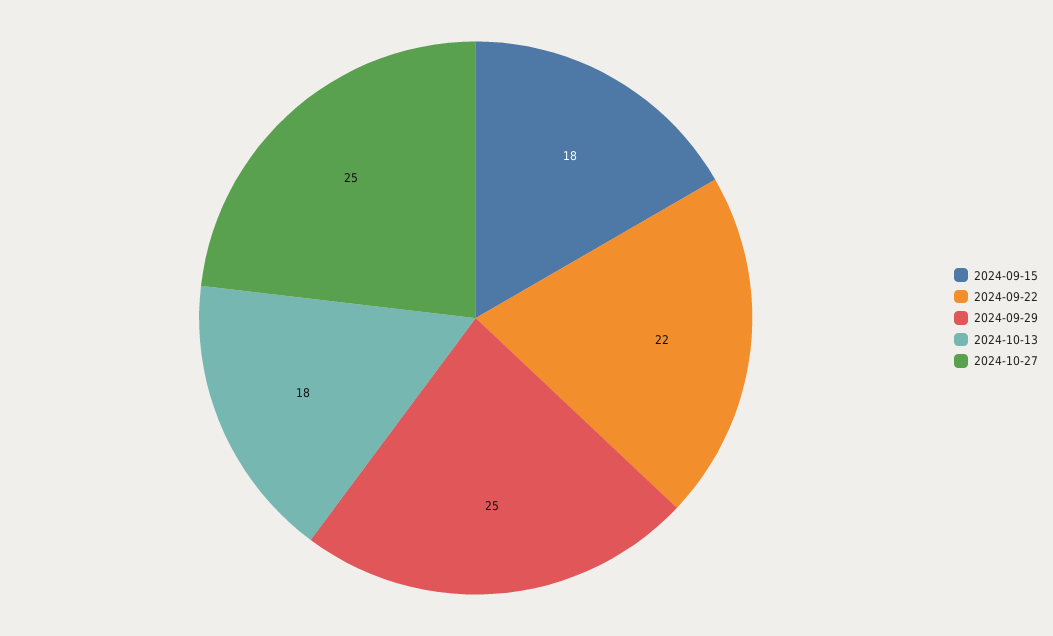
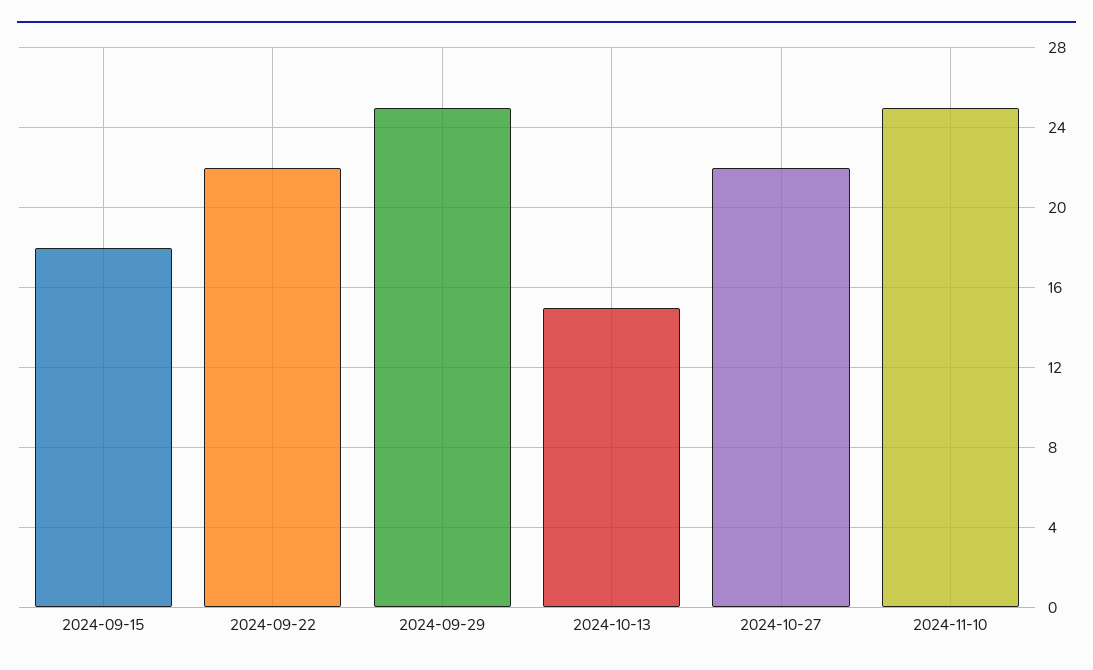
2024-10-13: 18 -> 15
2024-10-27: 25 -> 22
2024-11-10: none -> 25

